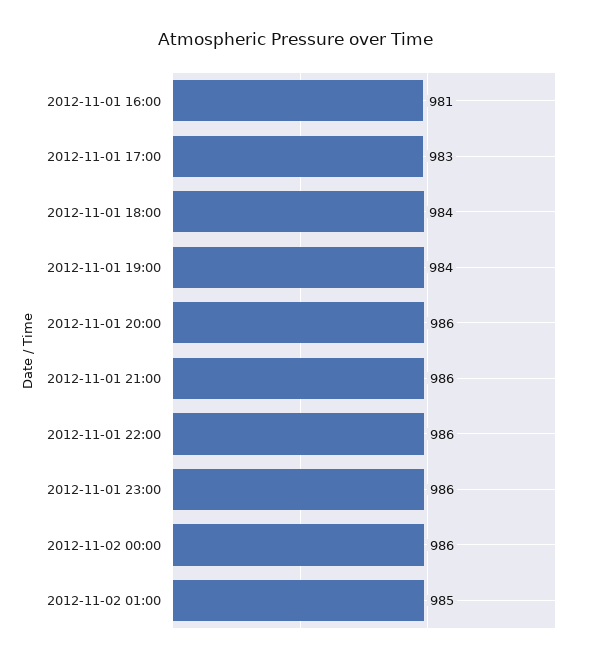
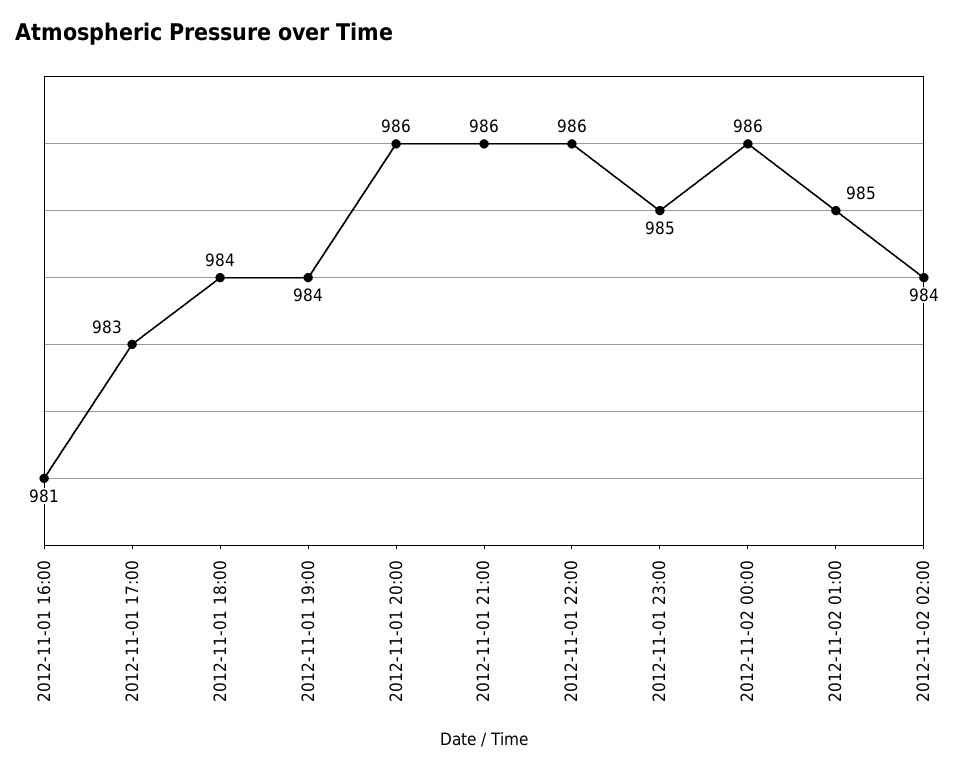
2012-11-01 23:00: 986 -> 985
2012-11-02 02:00: none -> 984

